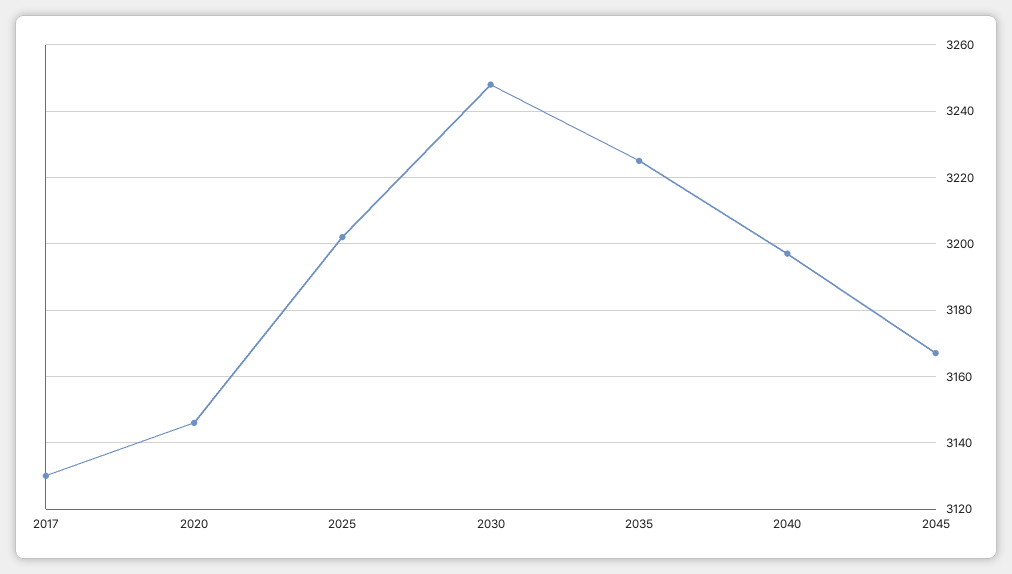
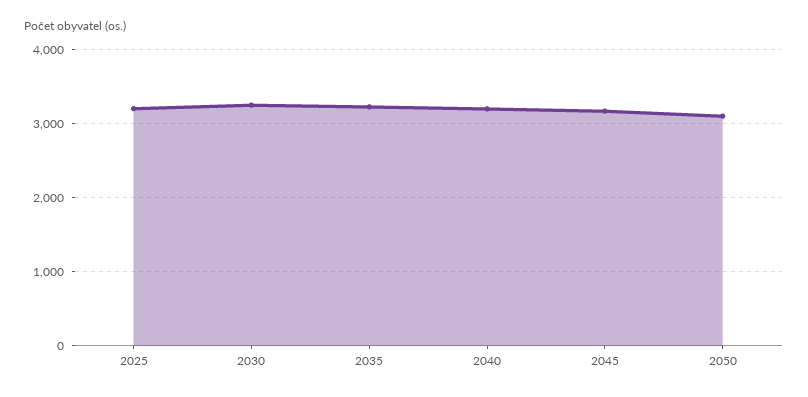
2017: 3130 -> none
2020: 3145 -> none
2050: none -> 3100

